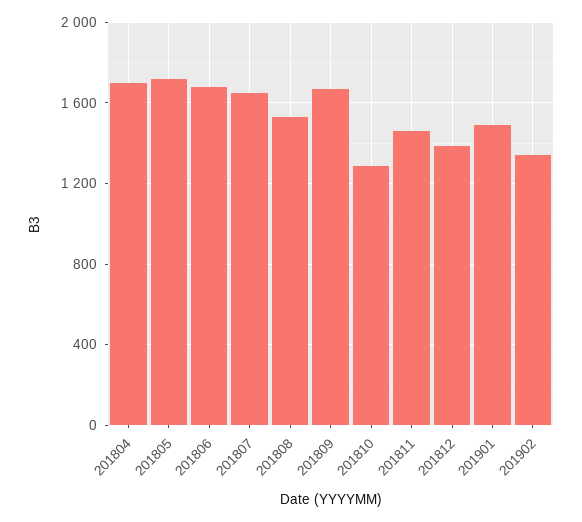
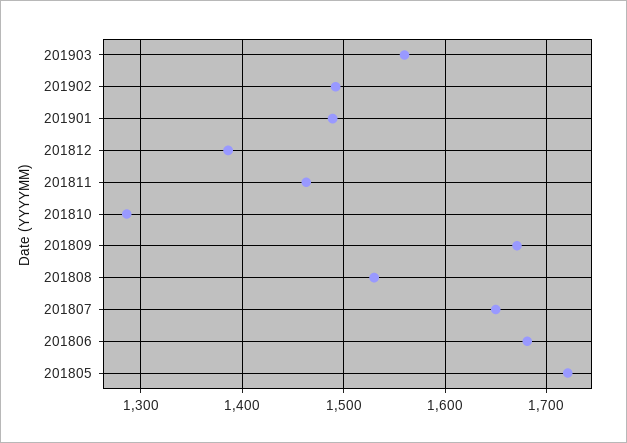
201804: 1700 -> none
201902: 1350 -> 1490
201903: none -> 1560

